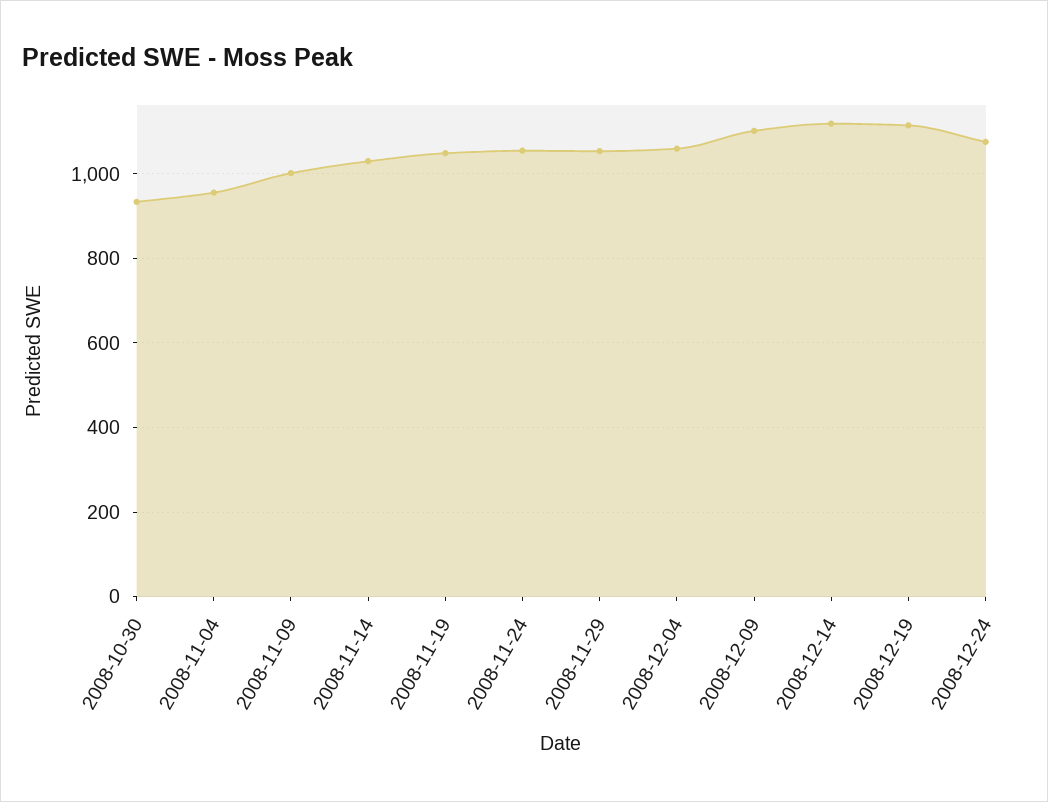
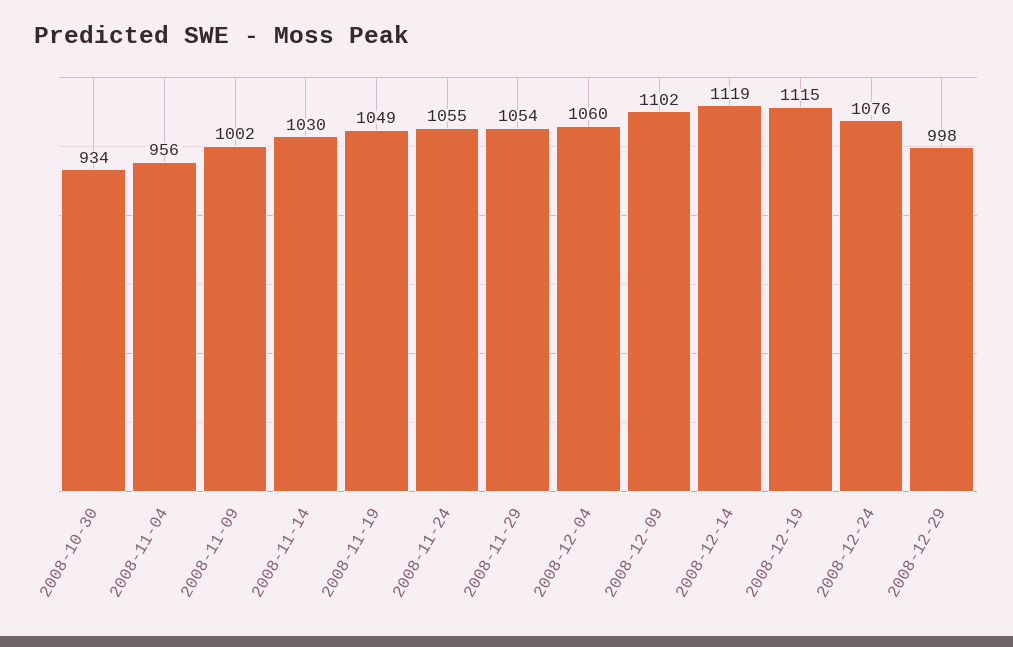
2008-12-29: none -> 998

